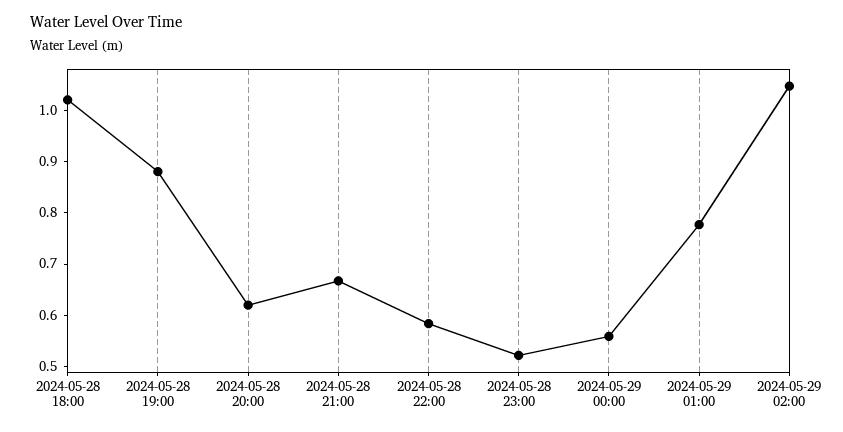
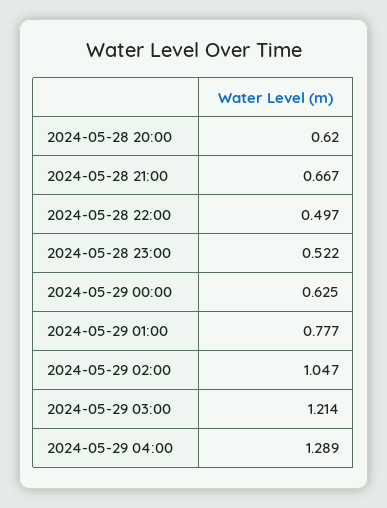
2024-05-28 18:00: 1.02 -> none
2024-05-28 19:00: 0.88 -> none
2024-05-28 22:00: 0.58 -> 0.497
2024-05-29 00:00: 0.56 -> 0.625
2024-05-29 03:00: none -> 1.214
2024-05-29 04:00: none -> 1.289

